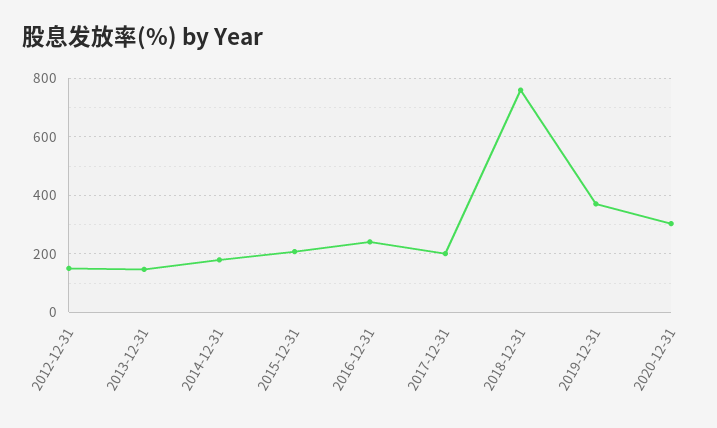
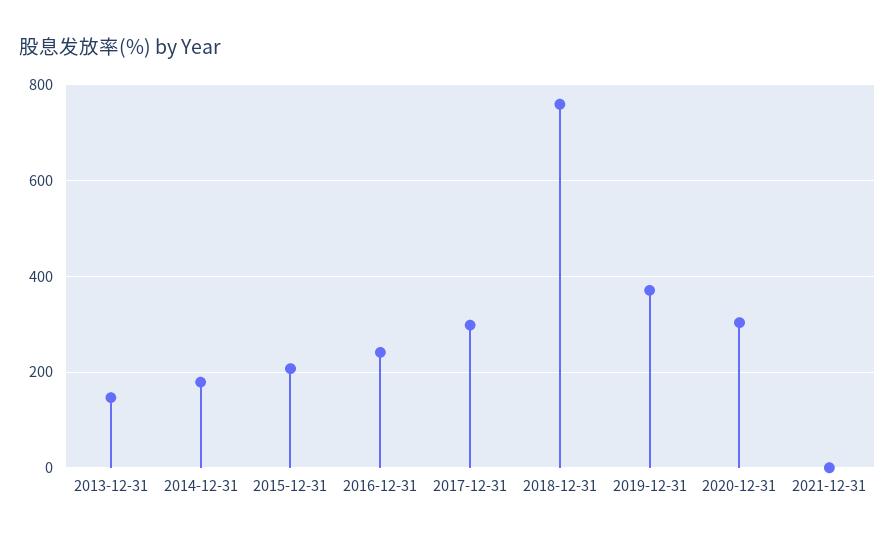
2012-12-31: 150 -> none
2017-12-31: 200 -> 300
2021-12-31: none -> 0

